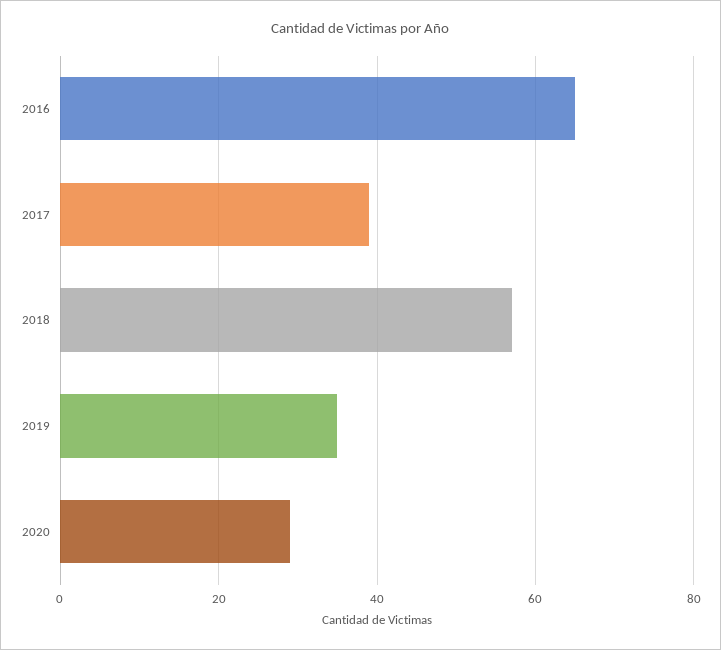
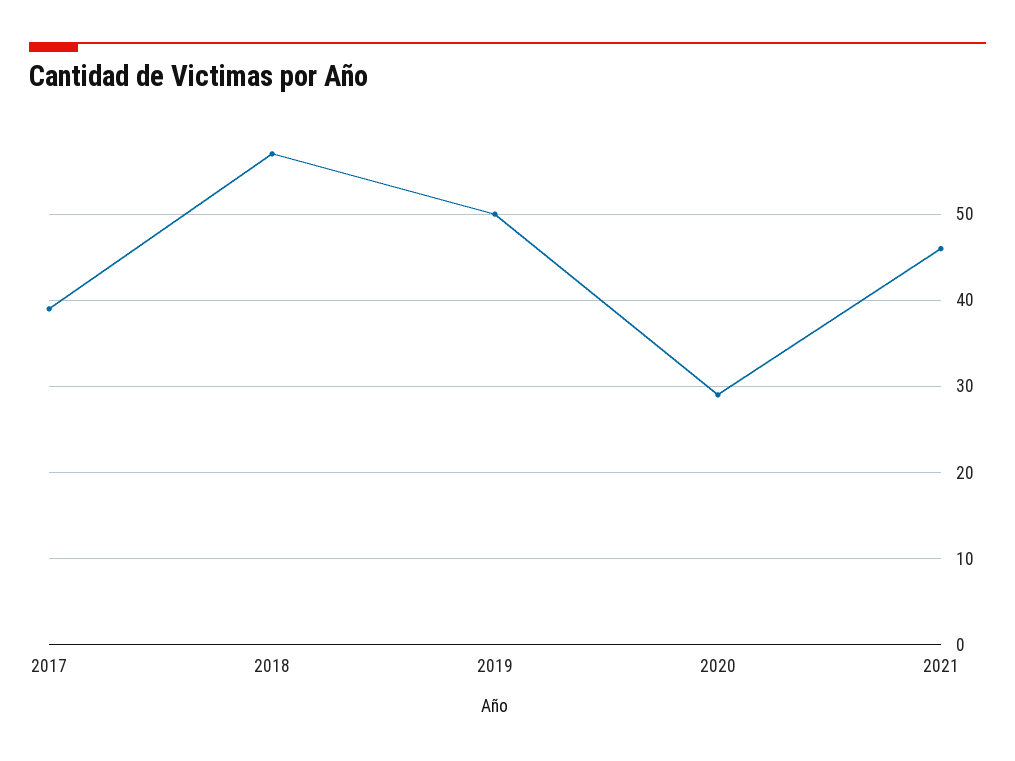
2016: 65 -> none
2019: 35 -> 50
2021: none -> 46

